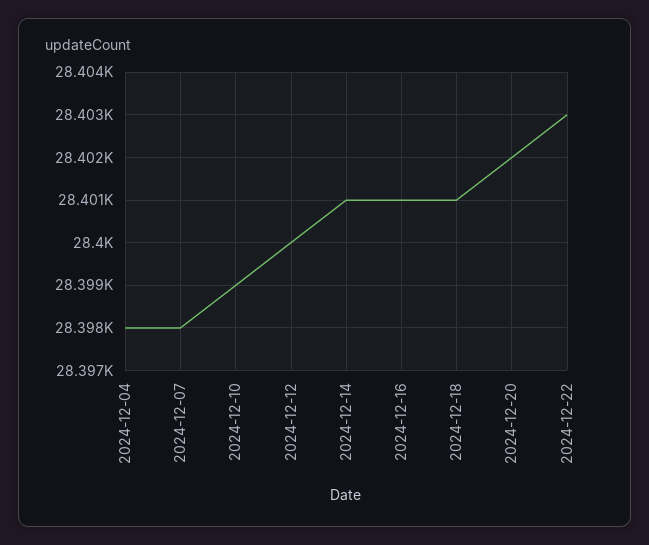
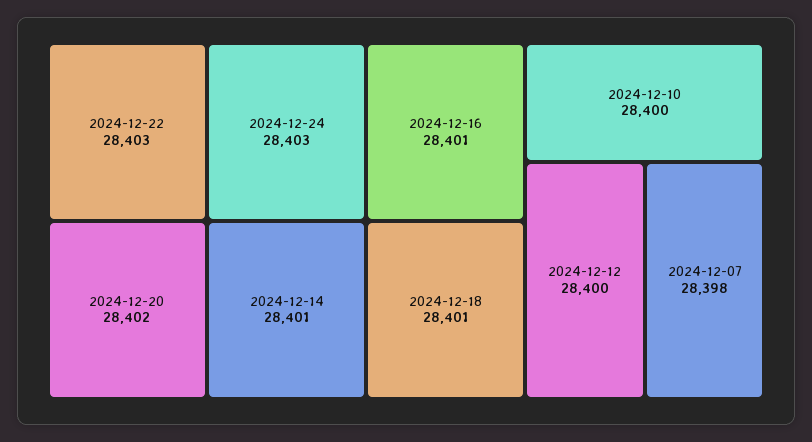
2024-12-04: 28398 -> none
2024-12-10: 28399 -> 28400
2024-12-24: none -> 28403

